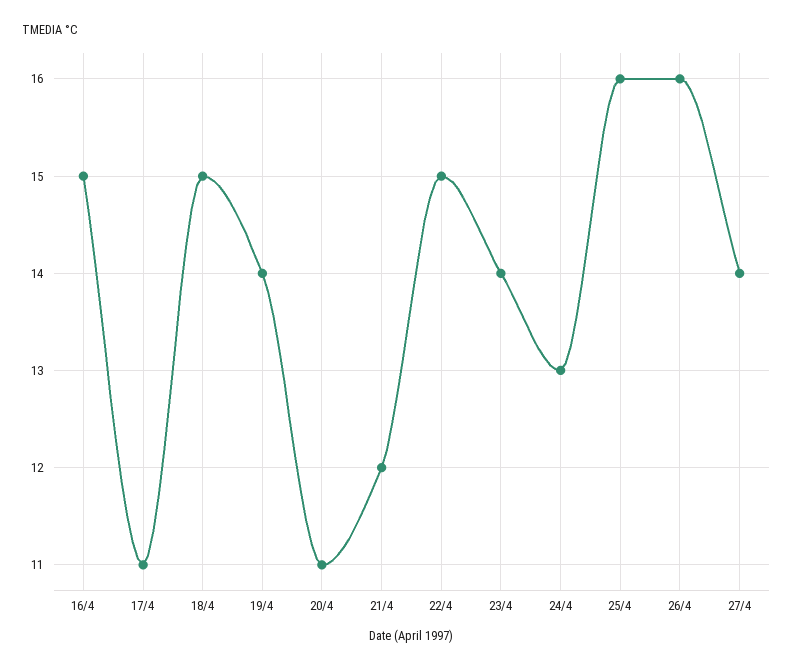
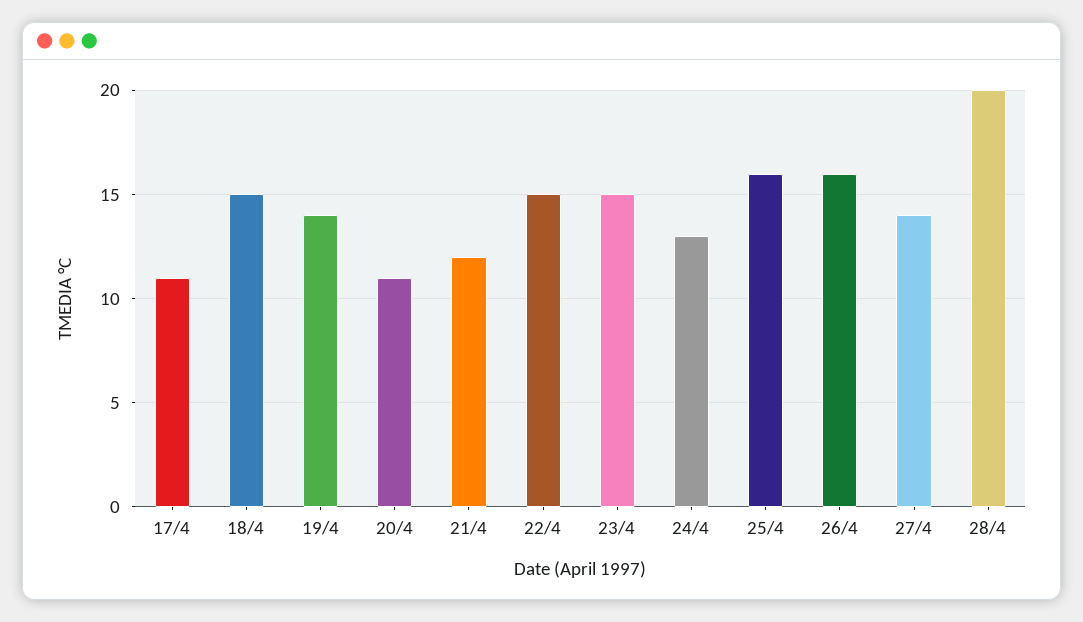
16/4: 15 -> none
23/4: 14 -> 15
28/4: none -> 20

